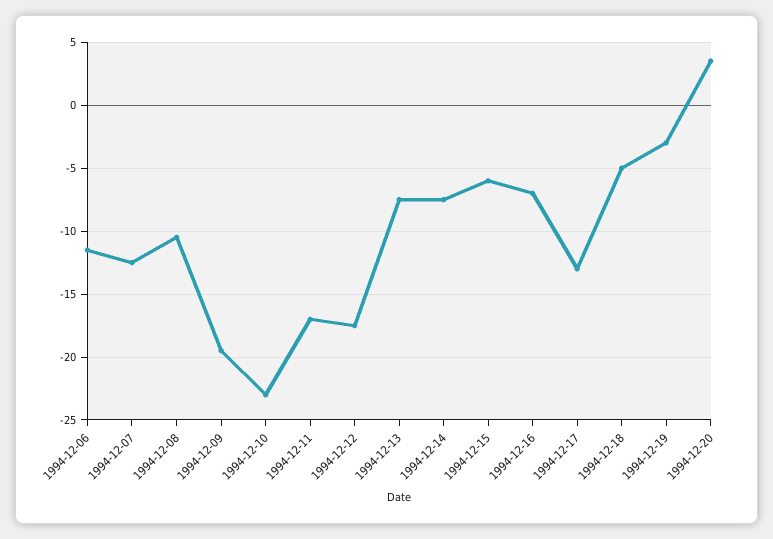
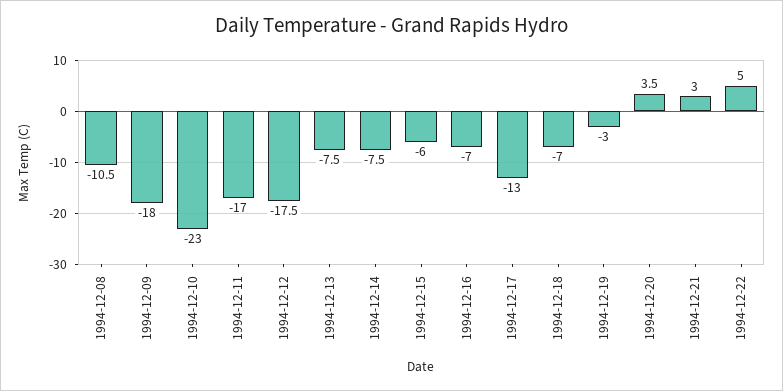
1994-12-06: -11.5 -> none
1994-12-07: -12.5 -> none
1994-12-09: -19.5 -> -18
1994-12-18: -5 -> -7
1994-12-21: none -> 3
1994-12-22: none -> 5

